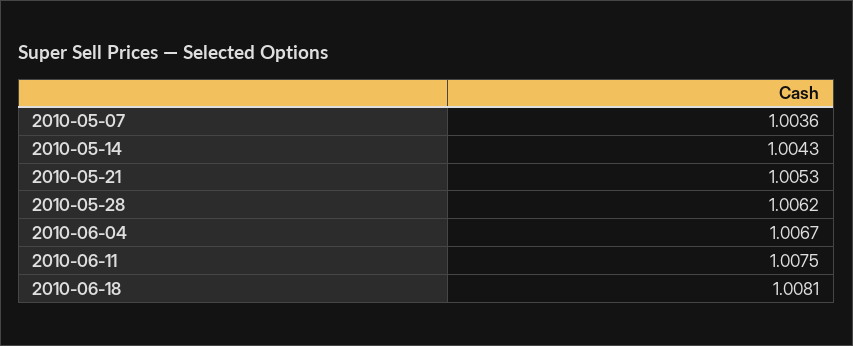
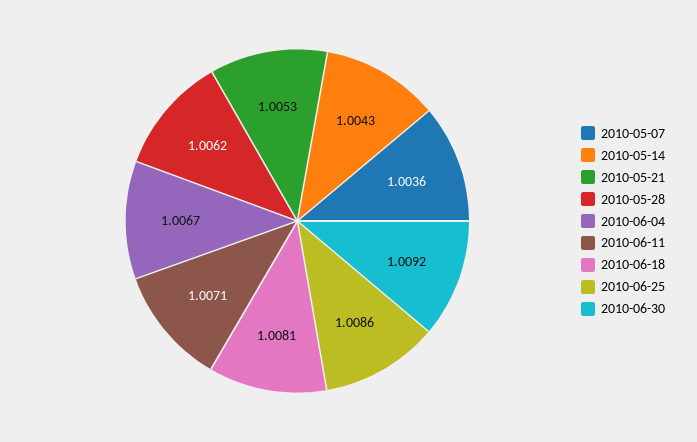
2010-06-11: 1.0075 -> 1.0071
2010-06-25: none -> 1.0086
2010-06-30: none -> 1.0092

